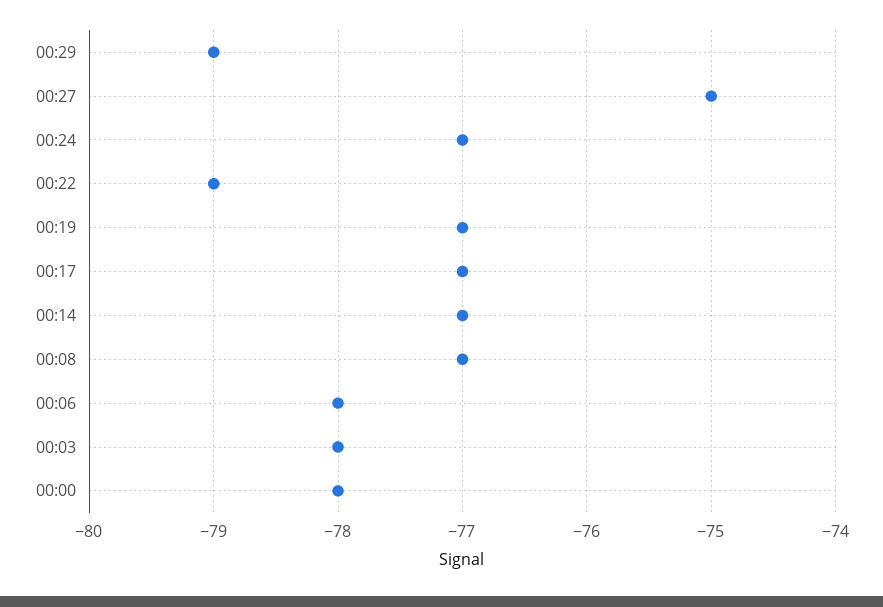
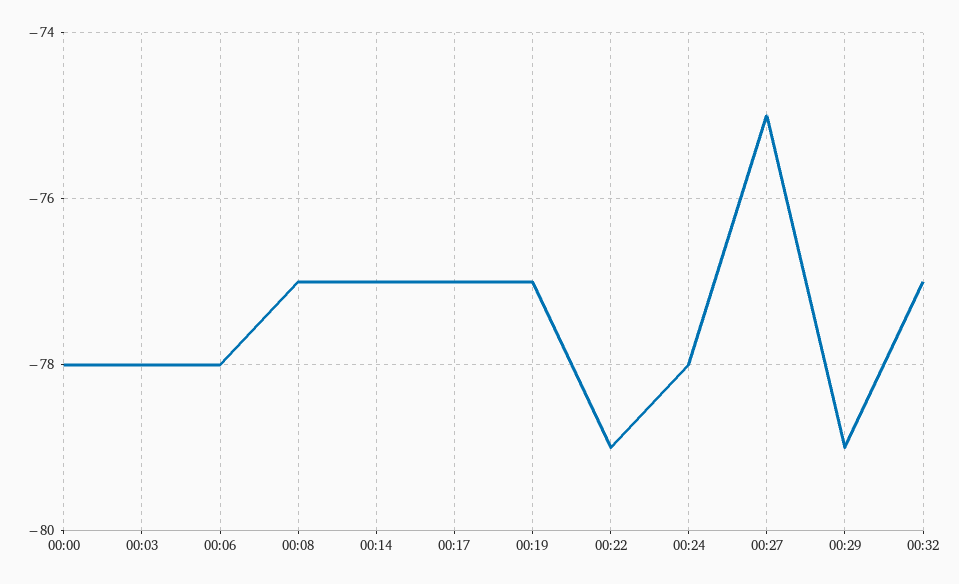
00:24: -77 -> -78
00:32: none -> -77

